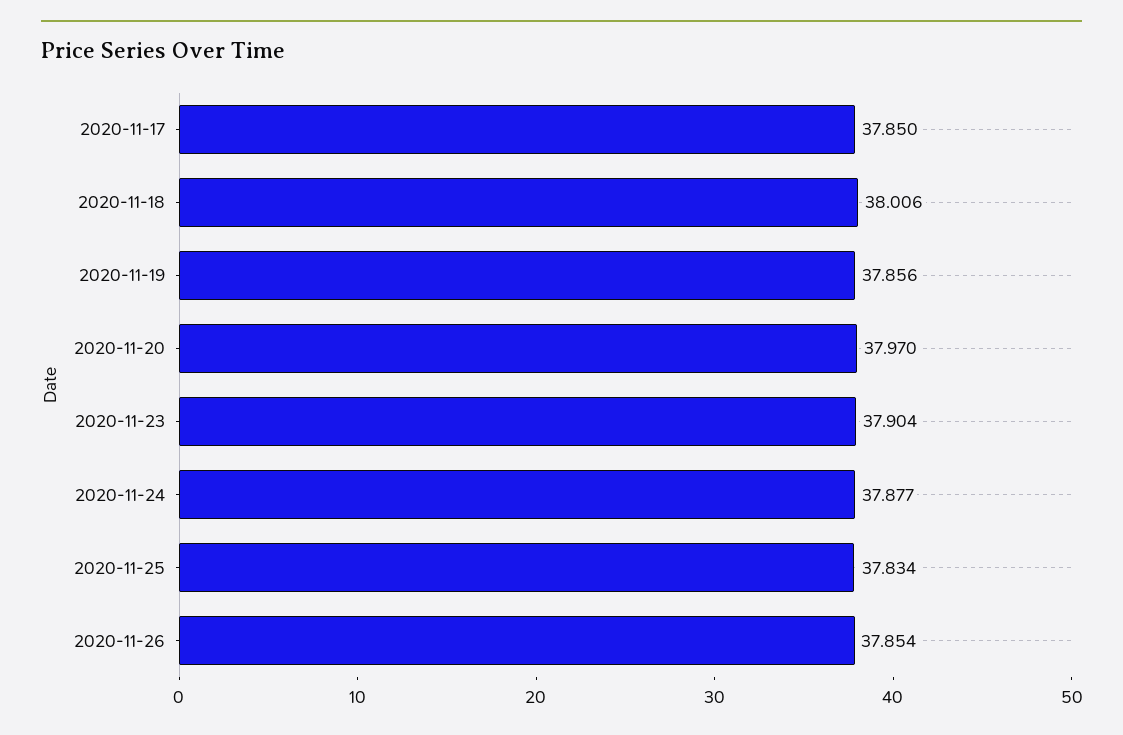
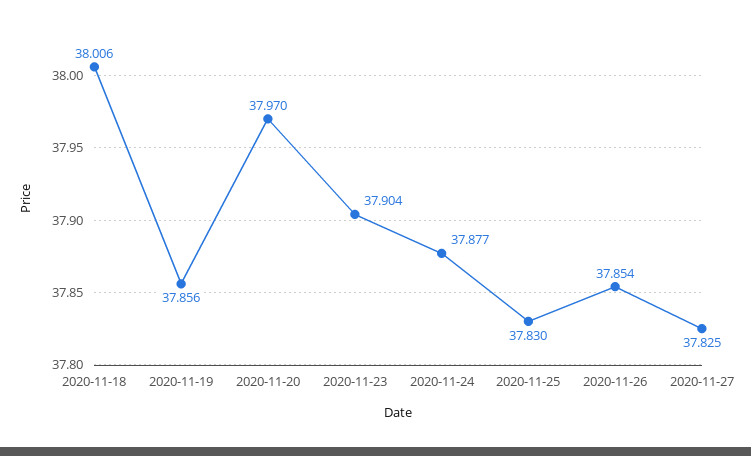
2020-11-17: 37.85 -> none
2020-11-25: 37.834 -> 37.83
2020-11-27: none -> 37.825

